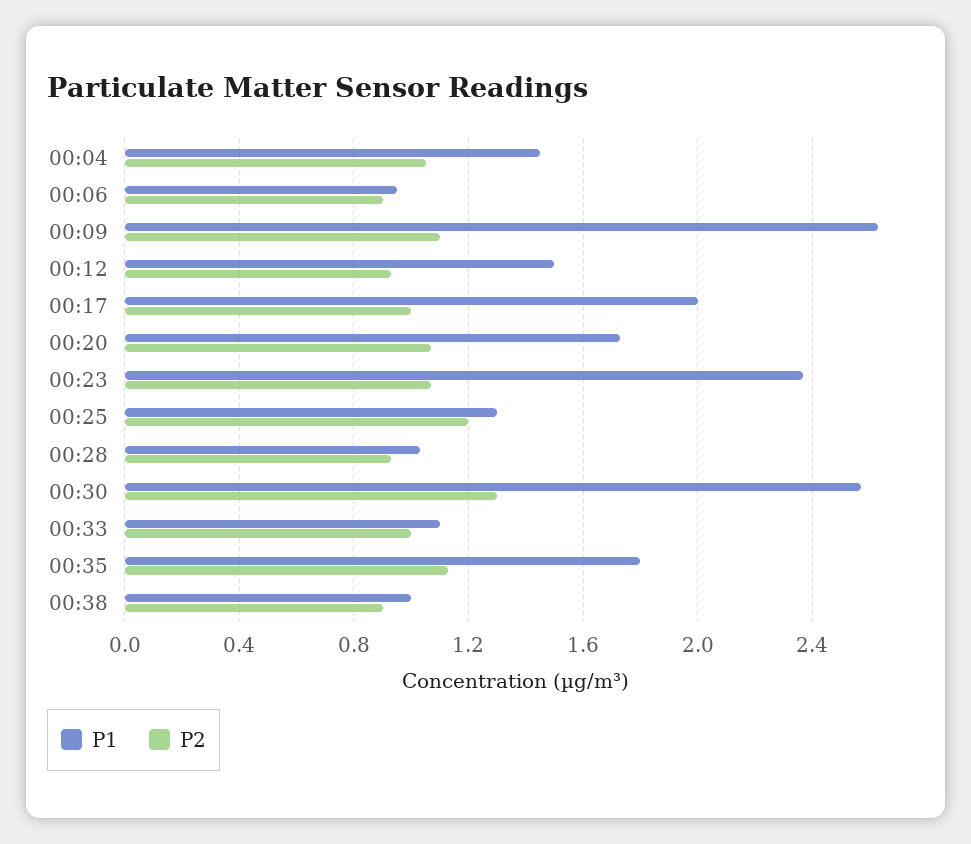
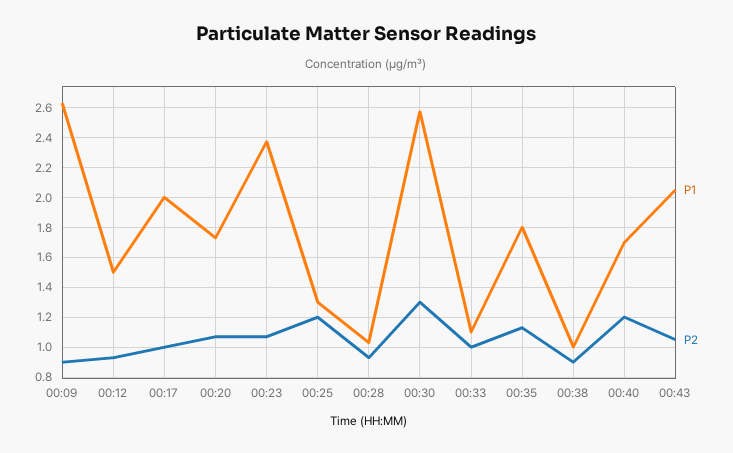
P1, 00:04: 1.45 -> none
P2, 00:04: 1.05 -> none
P1, 00:06: 0.95 -> none
P2, 00:06: 0.9 -> none
P2, 00:09: 1.1 -> 0.9
P1, 00:40: none -> 1.7
P2, 00:40: none -> 1.2
P1, 00:43: none -> 2.05
P2, 00:43: none -> 1.05

